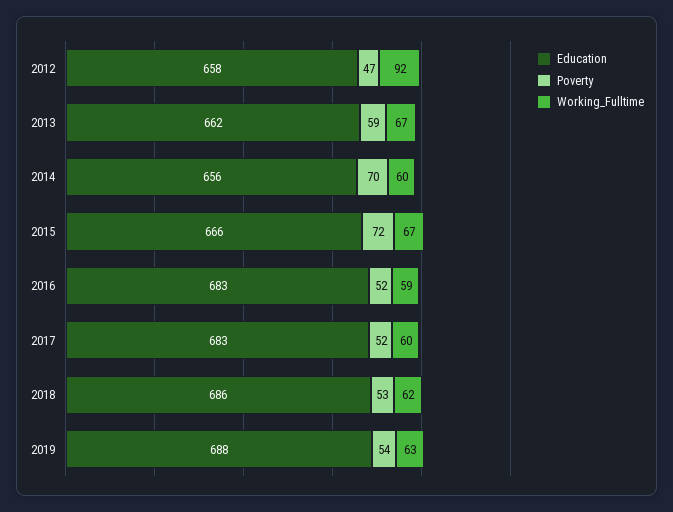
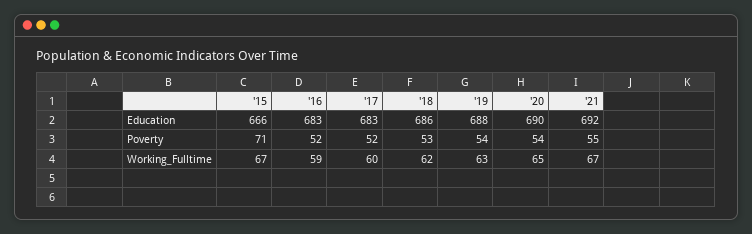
Education, 2012: 658 -> none
Poverty, 2012: 47 -> none
Working_Fulltime, 2012: 92 -> none
Education, 2013: 662 -> none
Poverty, 2013: 59 -> none
Working_Fulltime, 2013: 67 -> none
Education, 2014: 656 -> none
Poverty, 2014: 70 -> none
Working_Fulltime, 2014: 60 -> none
Poverty, 2015: 72 -> 71
Education, '20: none -> 690
Education, '21: none -> 692
Poverty, '20: none -> 54
Poverty, '21: none -> 55
Working_Fulltime, '20: none -> 65
Working_Fulltime, '21: none -> 67

